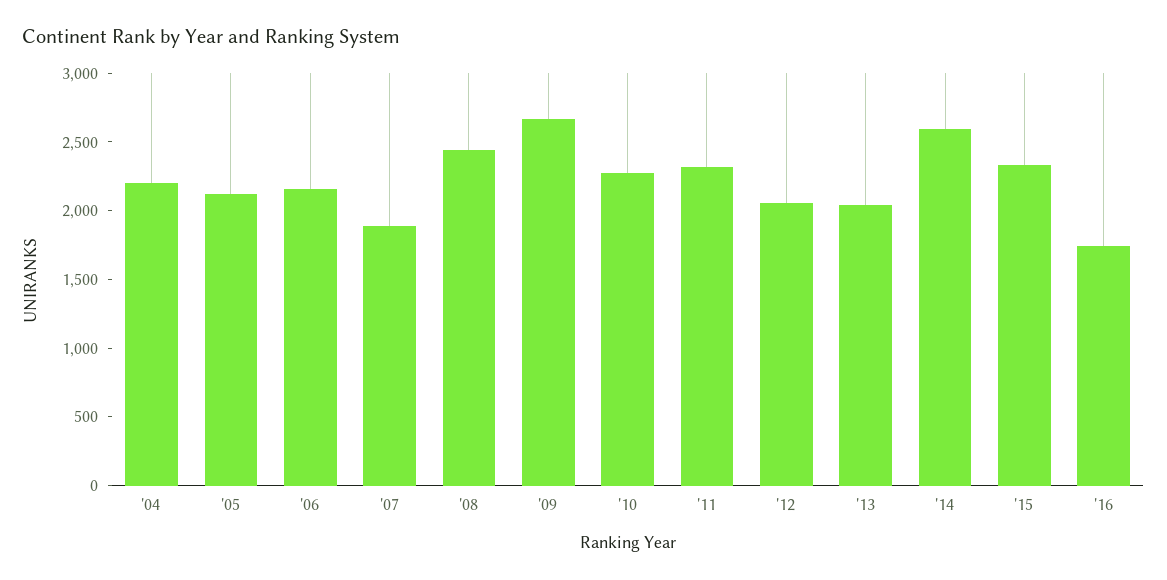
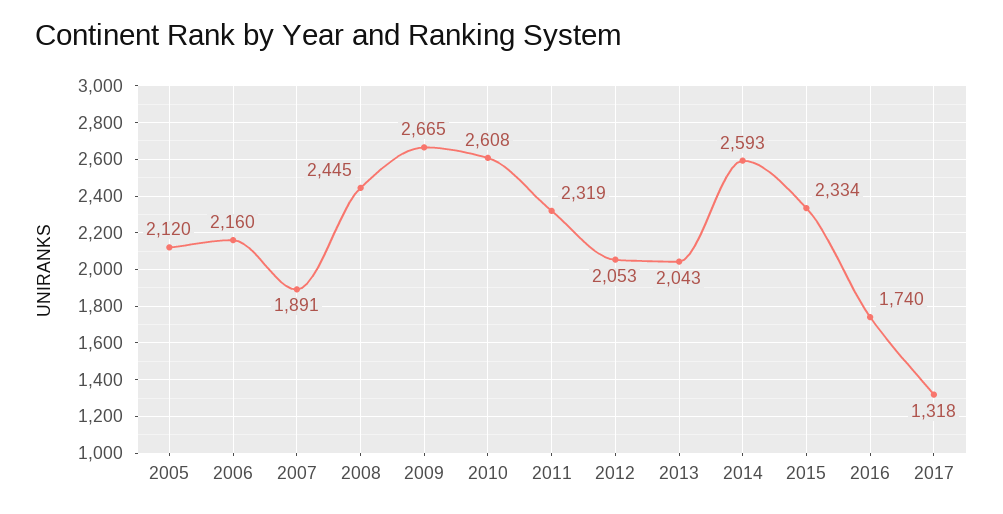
'04: 2200 -> none
'10: 2300 -> 2608
2017: none -> 1318

